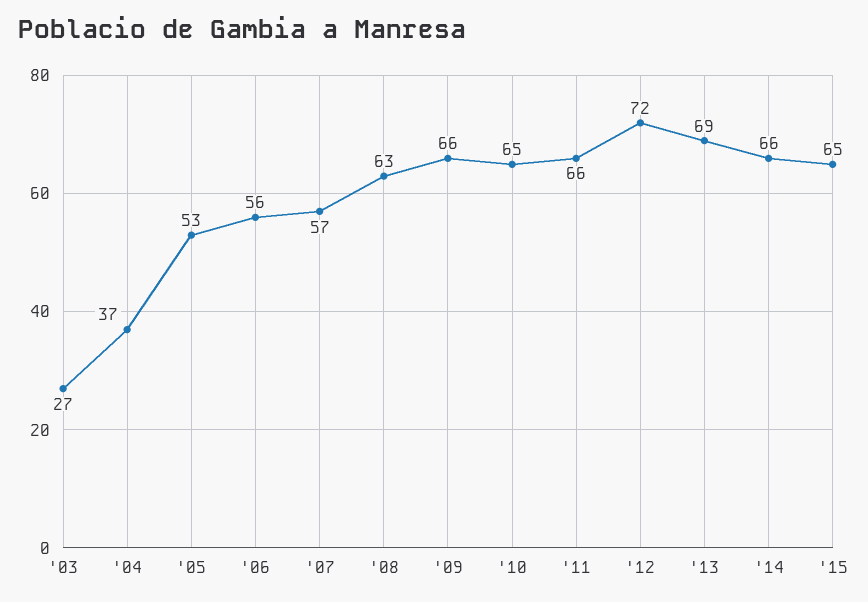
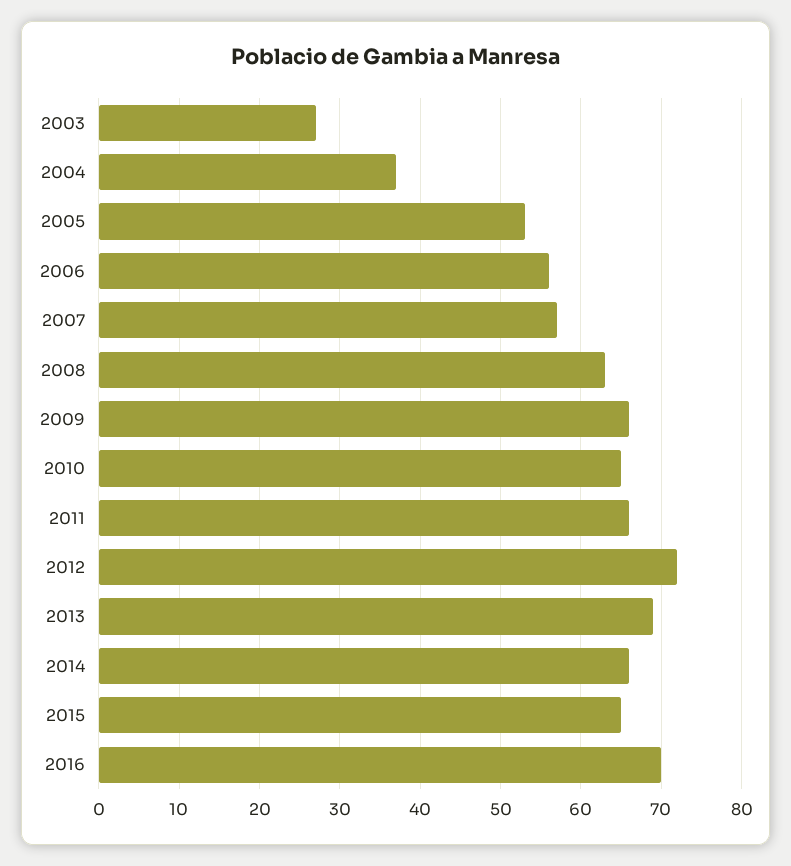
2016: none -> 70

